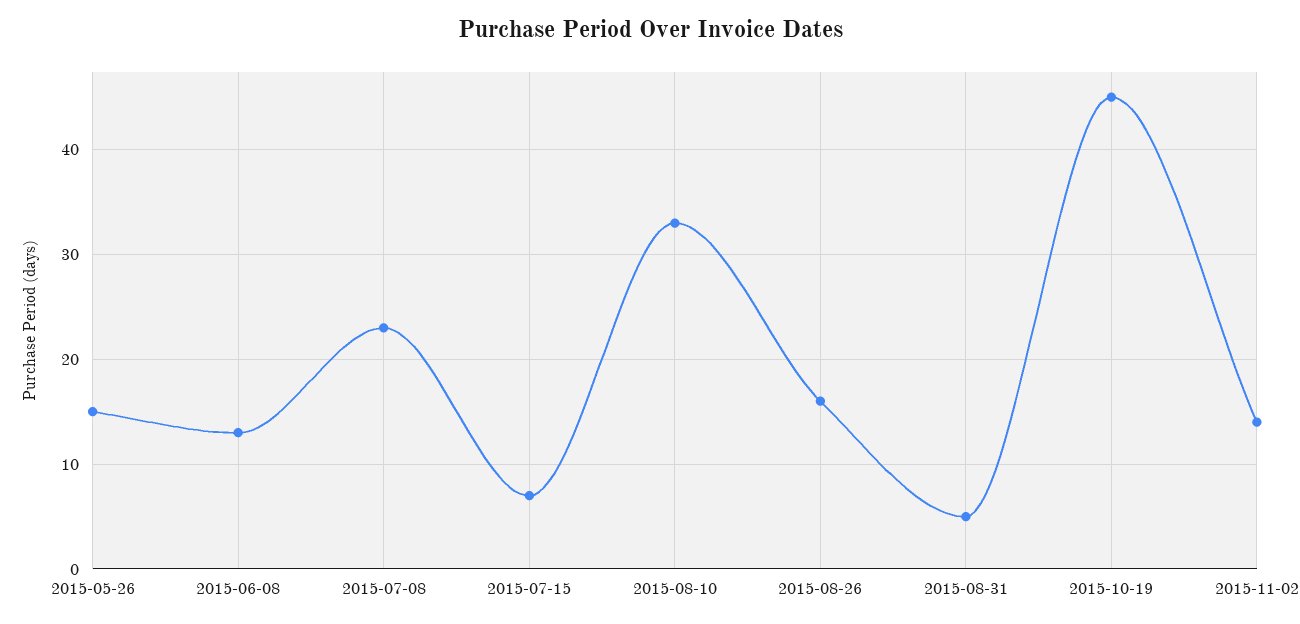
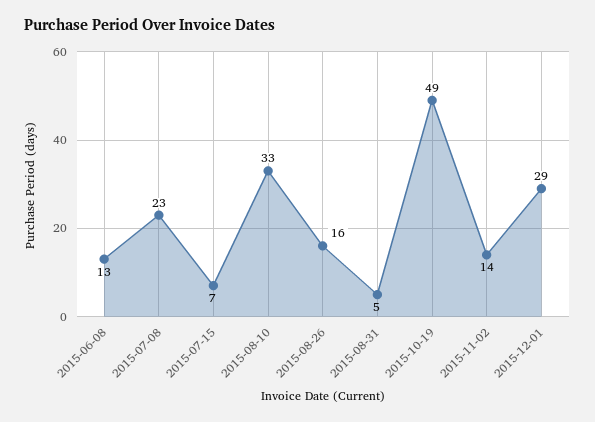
2015-05-26: 15 -> none
2015-10-19: 45 -> 49
2015-12-01: none -> 29

